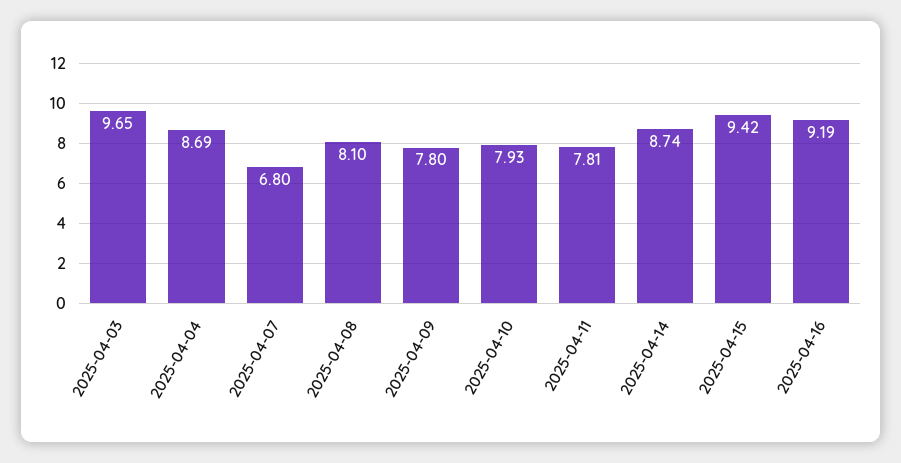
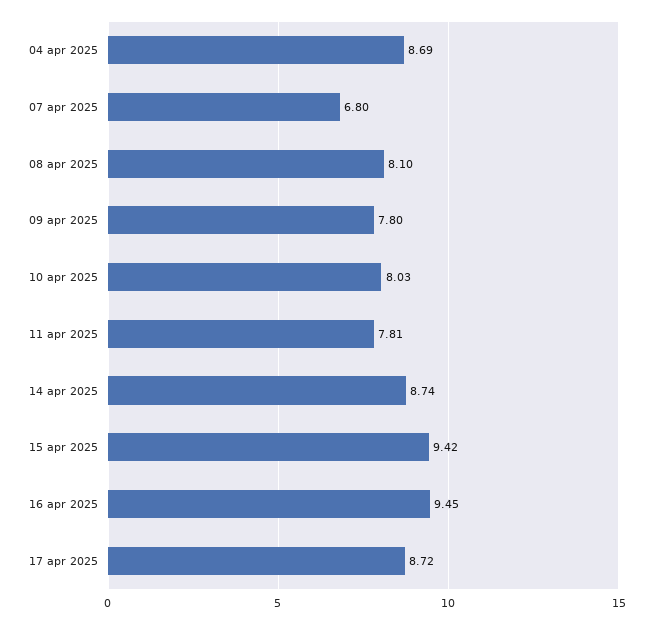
2025-04-03: 9.65 -> none
2025-04-10: 7.93 -> 8.03
2025-04-16: 9.19 -> 9.45
17 apr 2025: none -> 8.72

